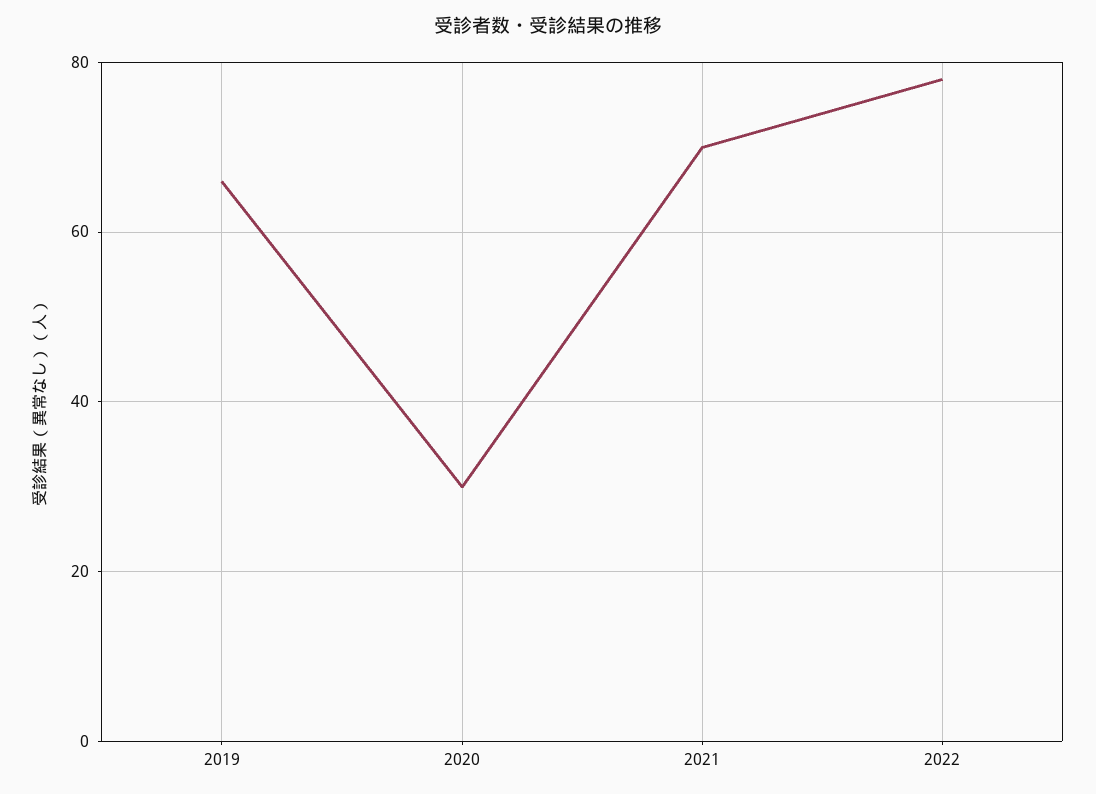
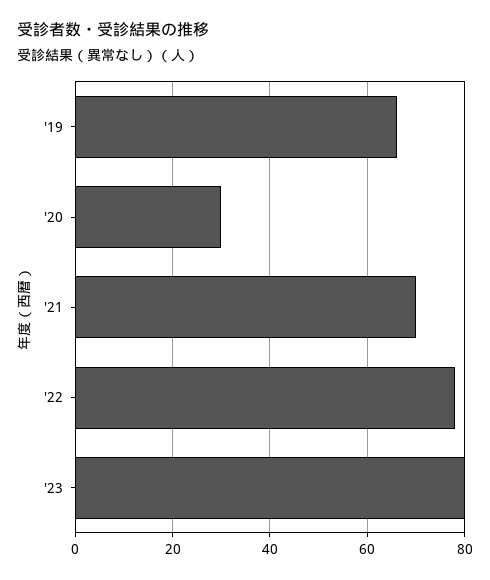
'23: none -> 80

